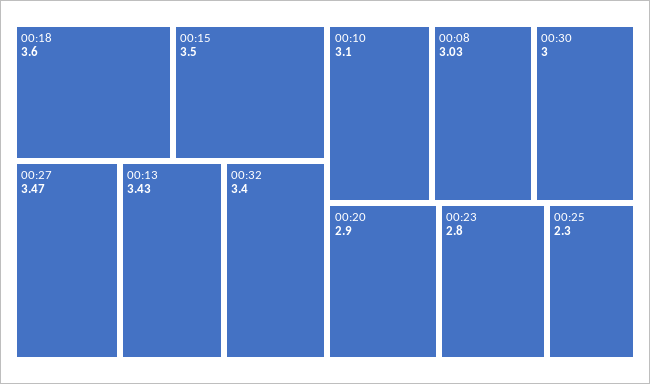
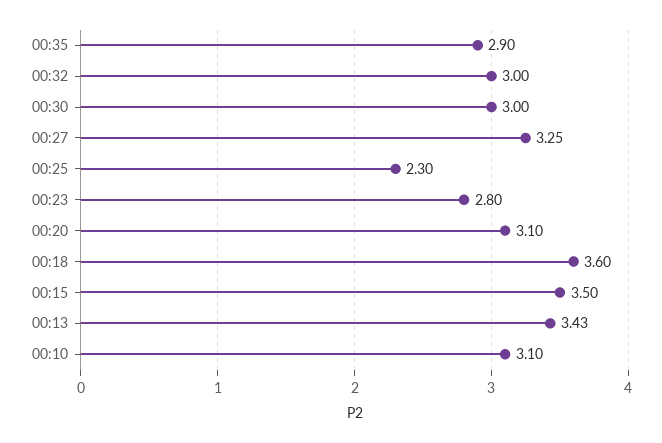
00:27: 3.47 -> 3.25
00:32: 3.4 -> 3
00:08: 3.03 -> none
00:20: 2.9 -> 3.1
00:35: none -> 2.9

